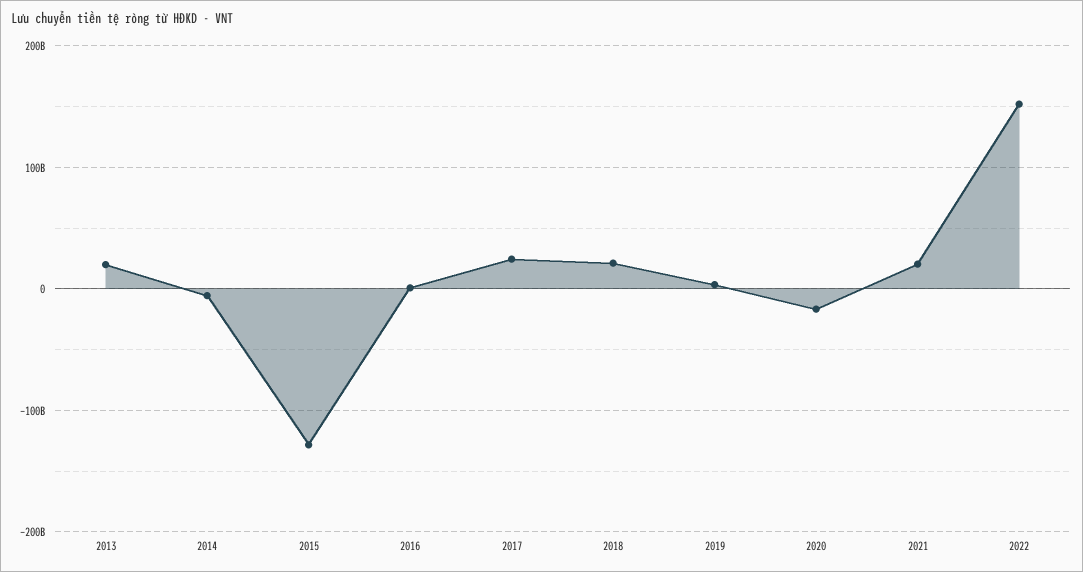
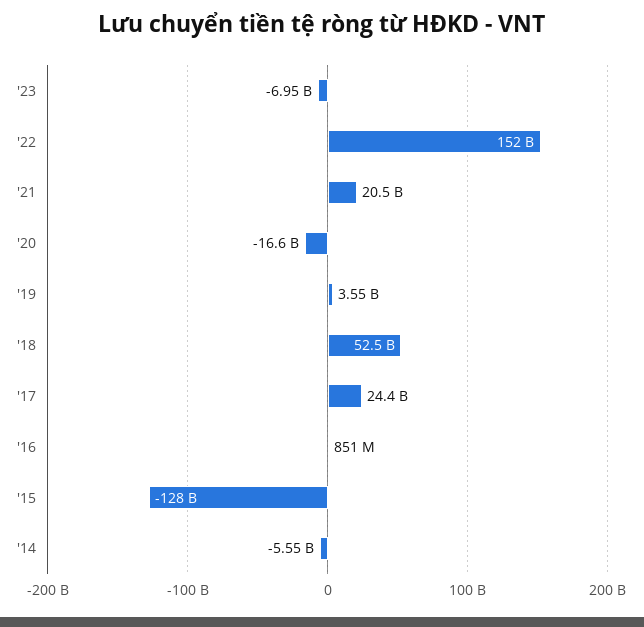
2013: 20000000000 -> none
2018: 20000000000 -> 52500000000
'23: none -> -6950000000

